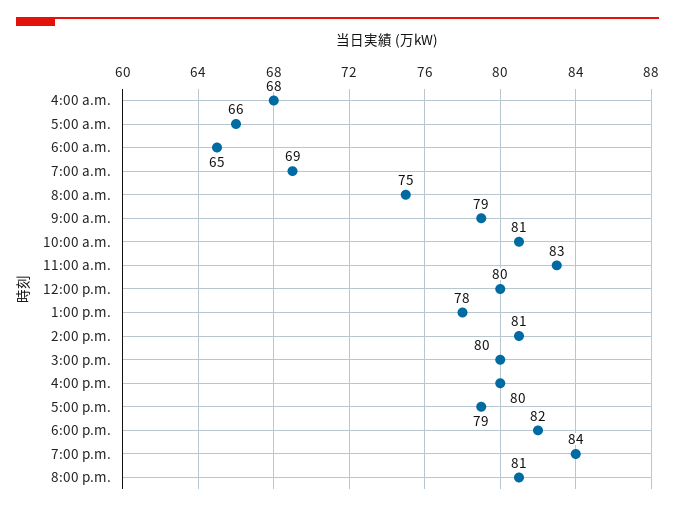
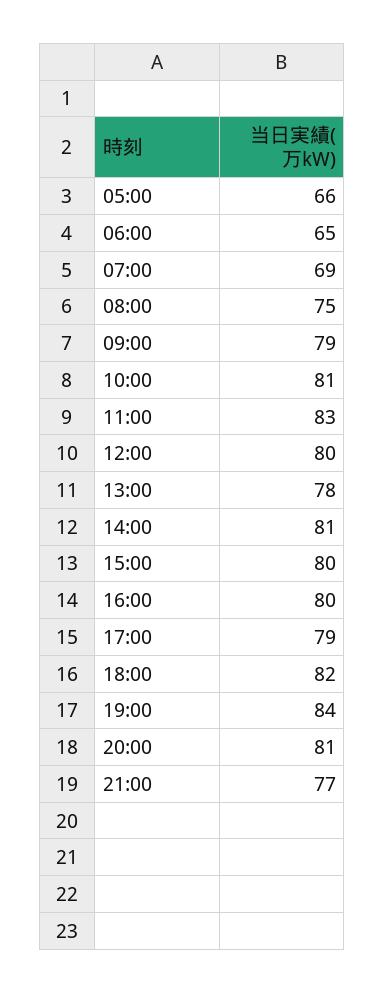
4:00 a.m.: 68 -> none
21:00: none -> 77

